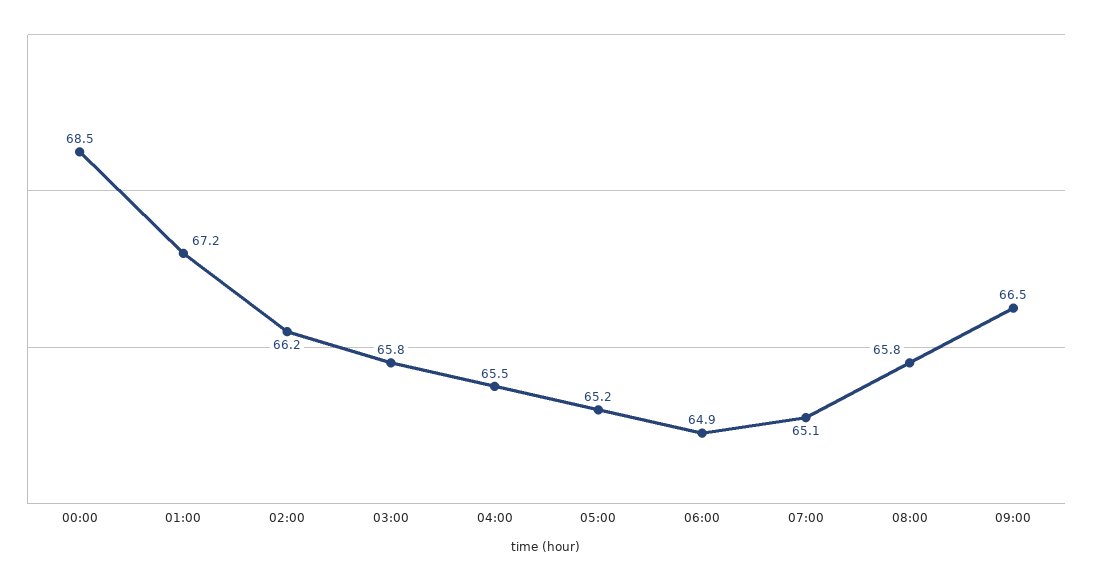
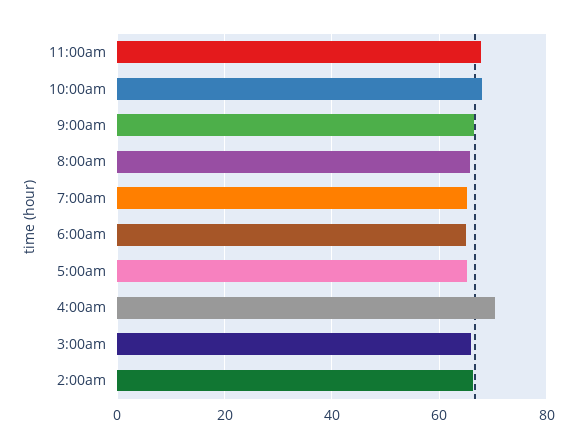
00:00: 68.5 -> none
01:00: 67.2 -> none
04:00: 65.5 -> 70
11:00am: none -> 68
10:00am: none -> 68

